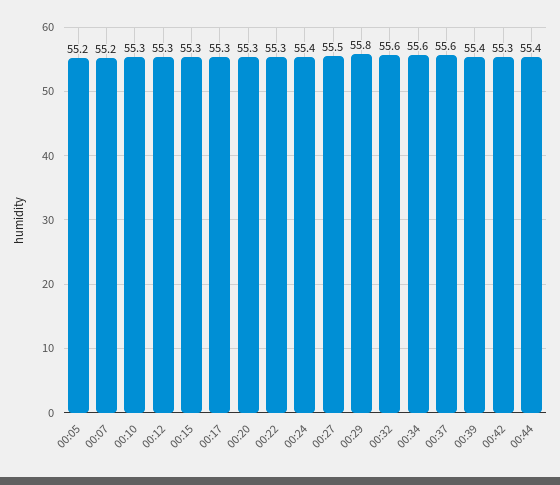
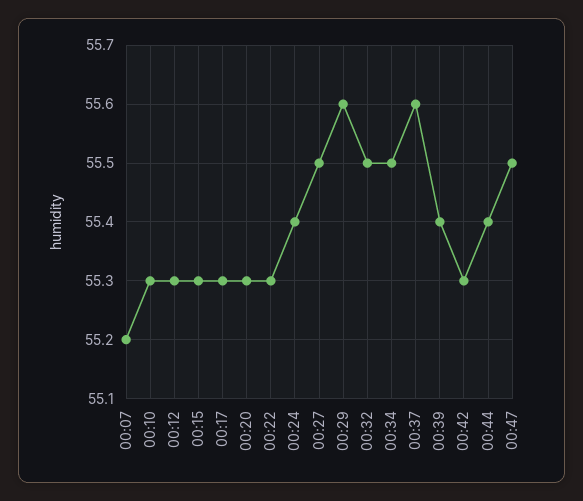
00:05: 55.2 -> none
00:29: 55.8 -> 55.6
00:32: 55.6 -> 55.5
00:34: 55.6 -> 55.5
00:47: none -> 55.5

